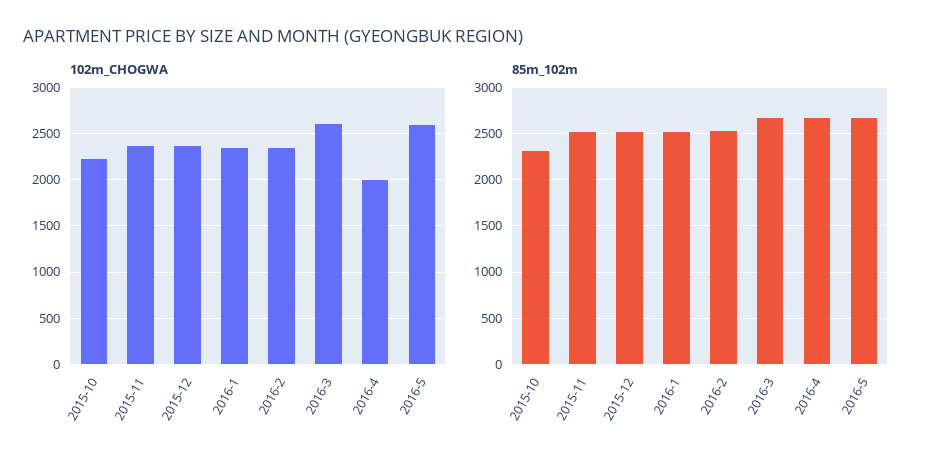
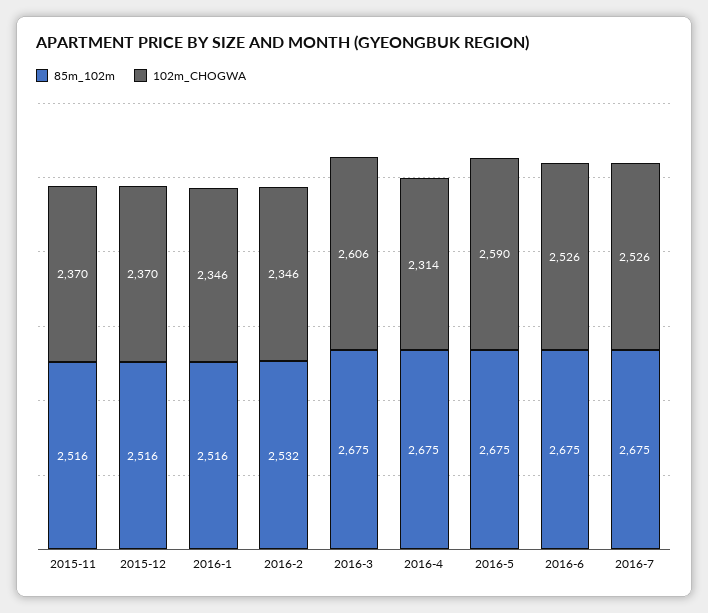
102m_CHOGWA, 2015-10: 2200 -> none
102m_CHOGWA, 2016-4: 2000 -> 2314
85m_102m, 2015-10: 2300 -> none
85m_102m, 2016-6: none -> 2675
102m_CHOGWA, 2016-6: none -> 2526
85m_102m, 2016-7: none -> 2675
102m_CHOGWA, 2016-7: none -> 2526

